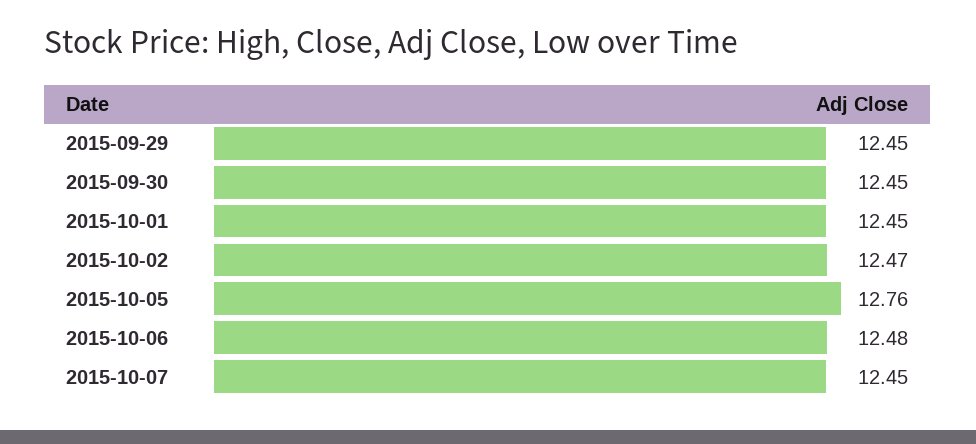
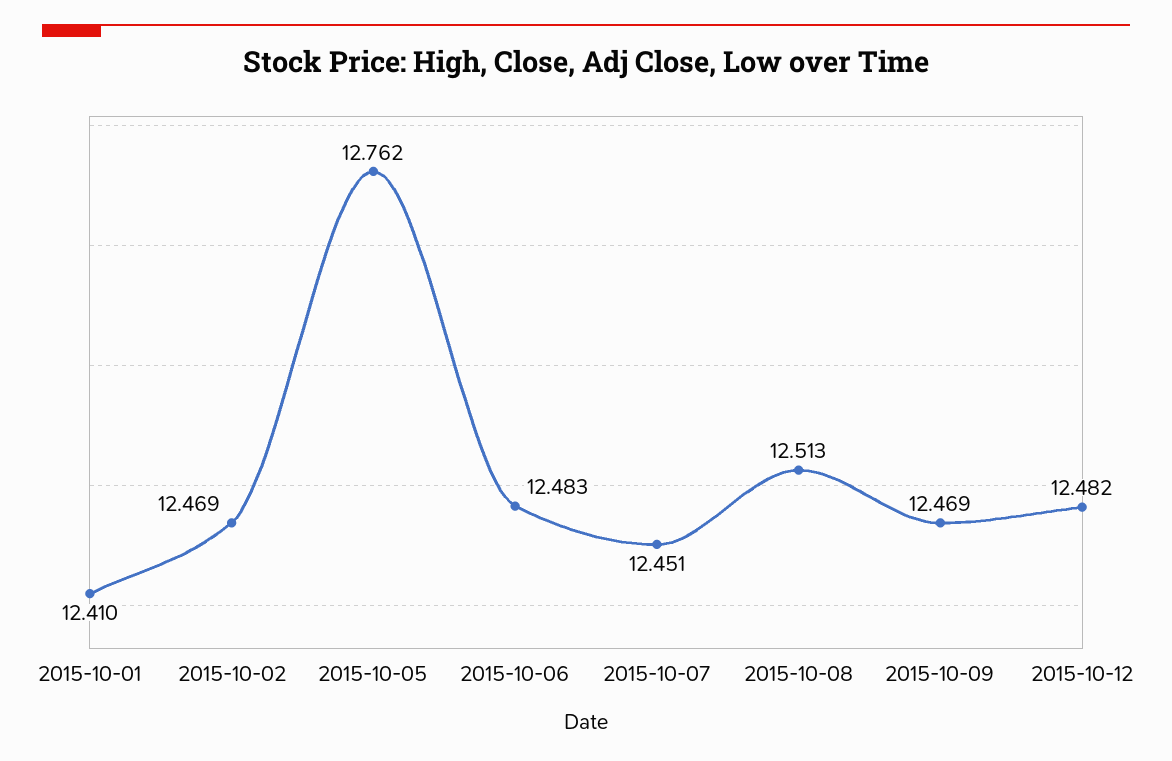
2015-09-29: 12.45 -> none
2015-09-30: 12.45 -> none
2015-10-01: 12.45 -> 12.41
2015-10-08: none -> 12.513
2015-10-09: none -> 12.469
2015-10-12: none -> 12.482

